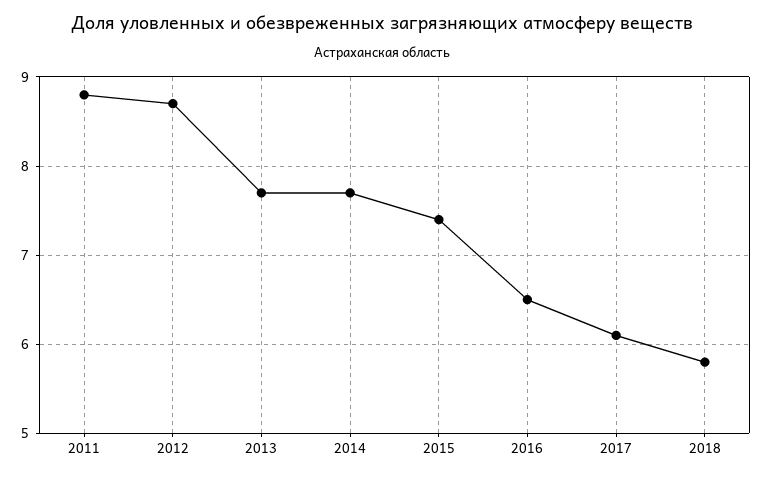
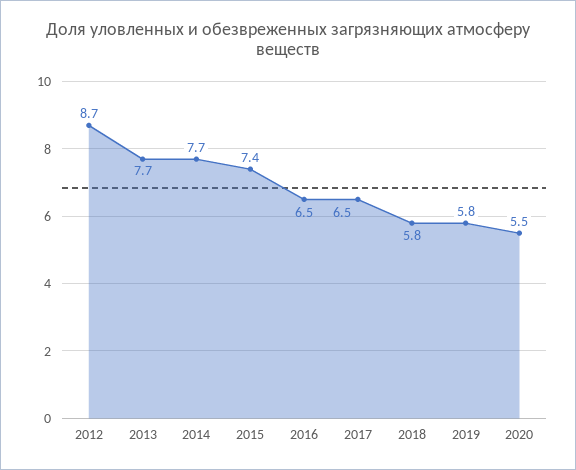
2011: 8.8 -> none
2017: 6.1 -> 6.5
2019: none -> 5.8
2020: none -> 5.5

